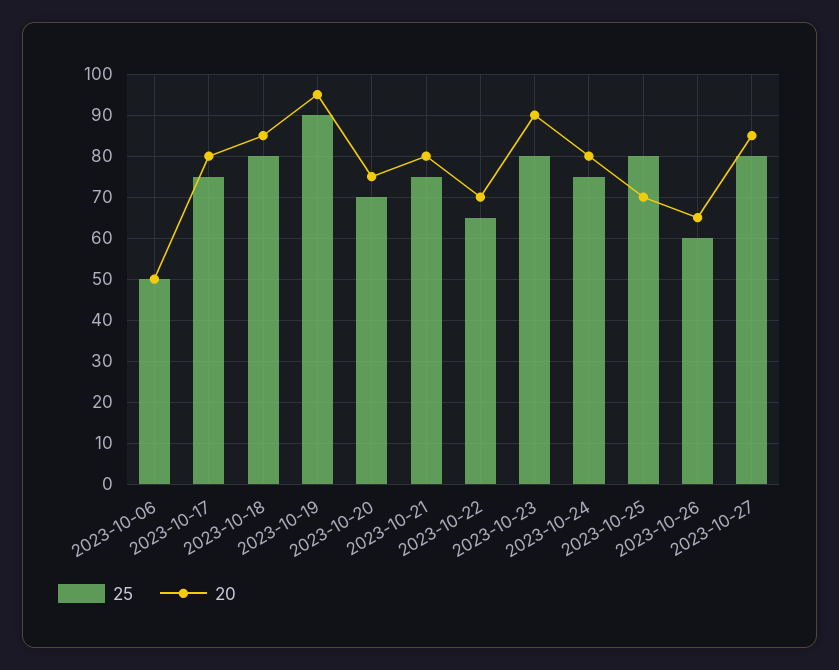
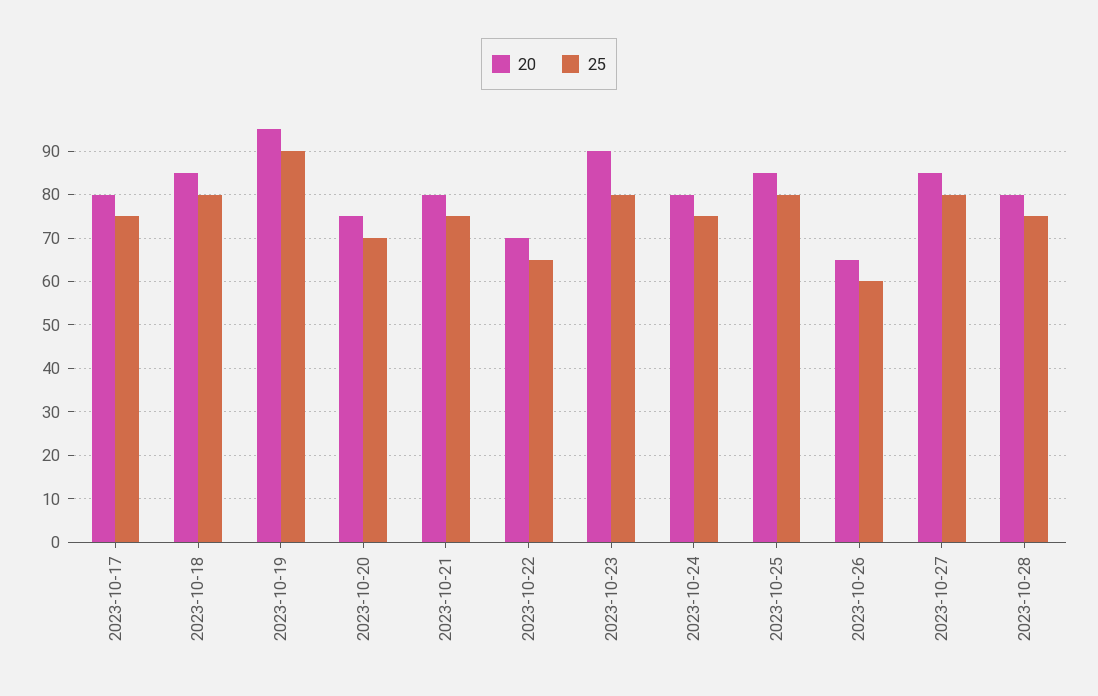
25, 2023-10-06: 50 -> none
20, 2023-10-06: 50 -> none
20, 2023-10-25: 70 -> 85
20, 2023-10-28: none -> 80
25, 2023-10-28: none -> 75

